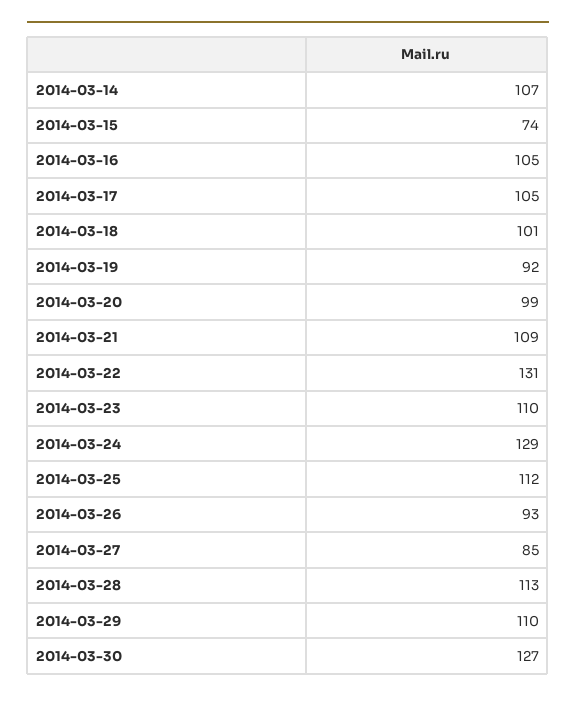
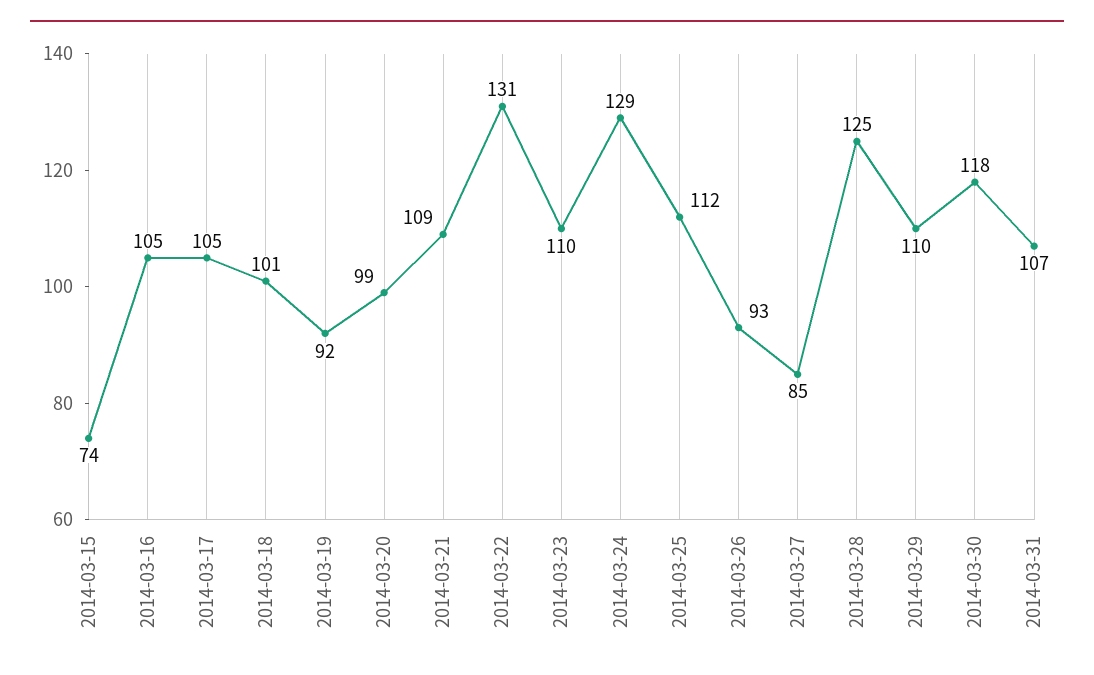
2014-03-14: 107 -> none
2014-03-28: 113 -> 125
2014-03-30: 127 -> 118
2014-03-31: none -> 107

